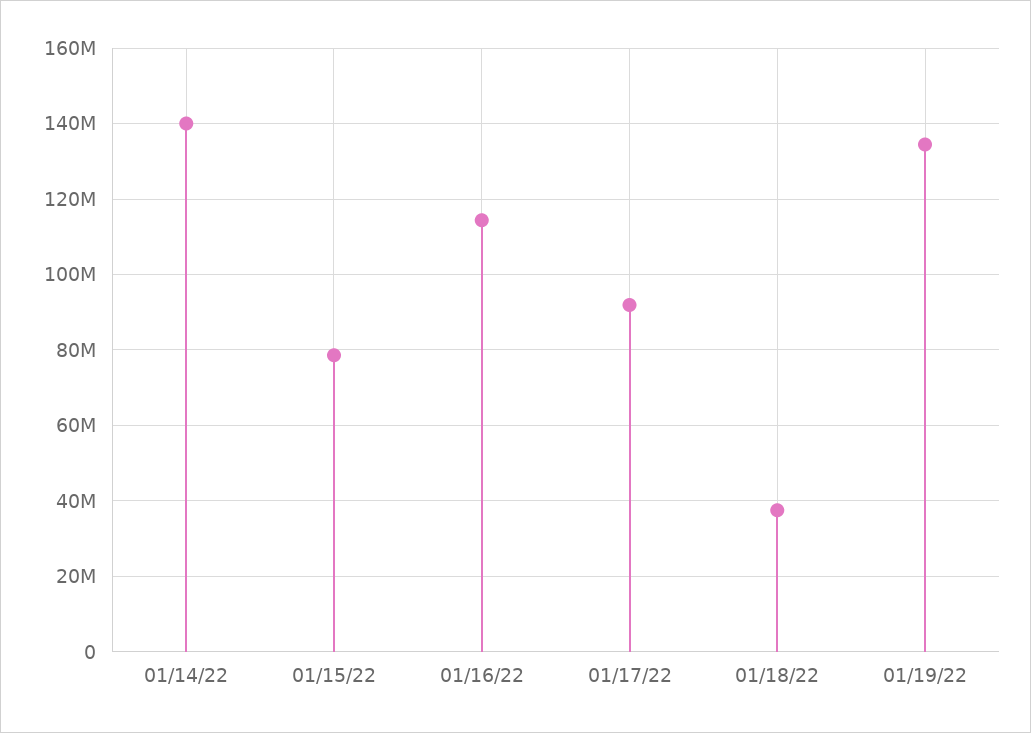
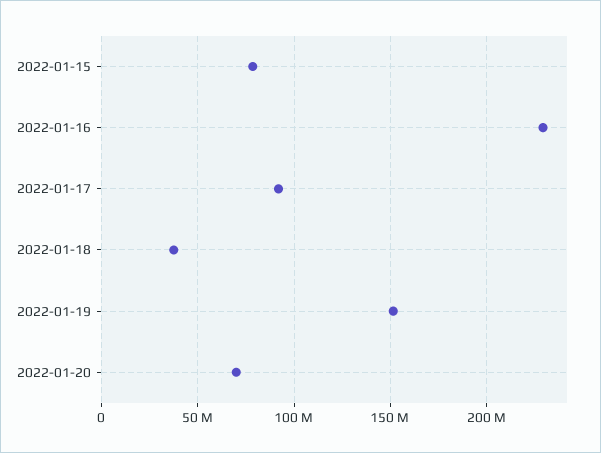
01/14/22: 140000000 -> none
01/16/22: 114000000 -> 230000000
01/19/22: 134000000 -> 150000000
2022-01-20: none -> 70000000

